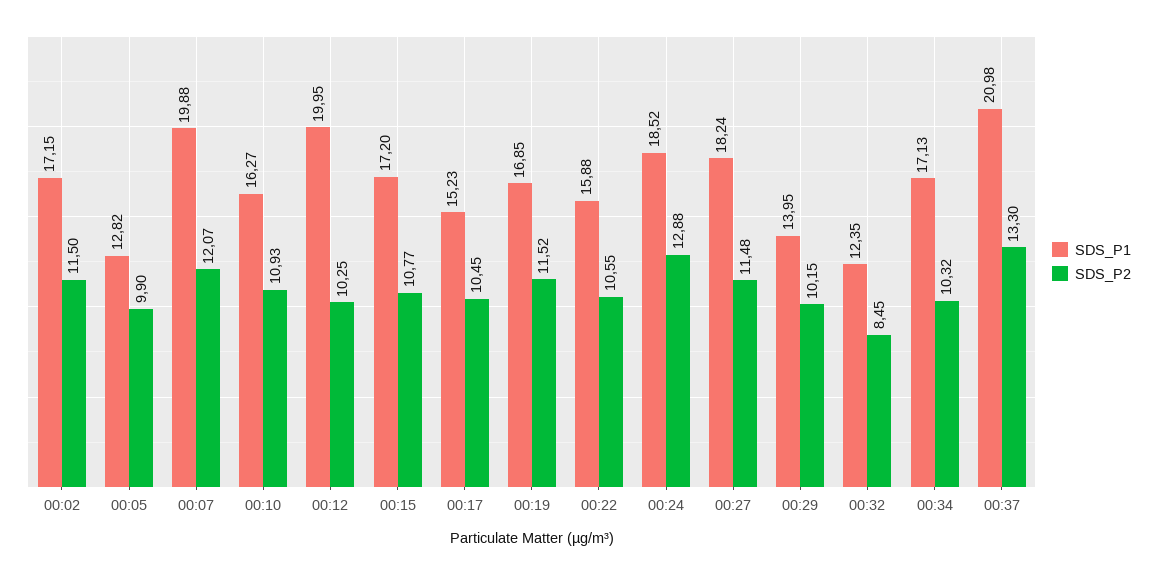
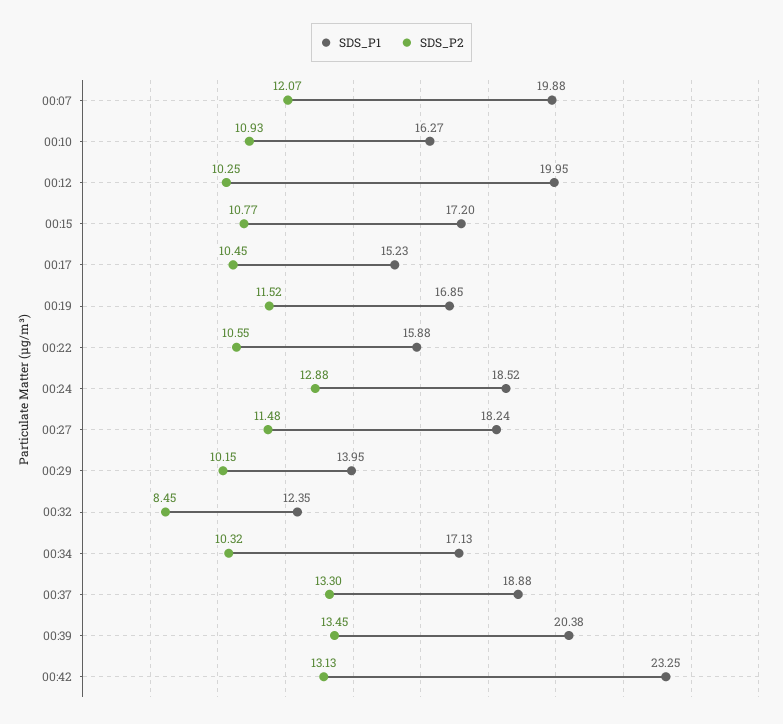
SDS_P1, 00:02: 17.15 -> none
SDS_P2, 00:02: 11.5 -> none
SDS_P1, 00:05: 12.82 -> none
SDS_P2, 00:05: 9.9 -> none
SDS_P1, 00:37: 20.98 -> 18.88
SDS_P1, 00:39: none -> 20.38
SDS_P2, 00:39: none -> 13.45
SDS_P1, 00:42: none -> 23.25
SDS_P2, 00:42: none -> 13.13

